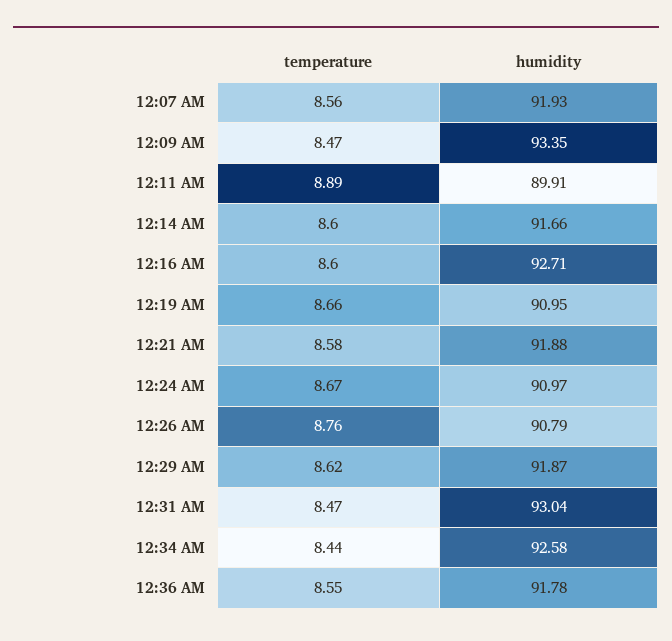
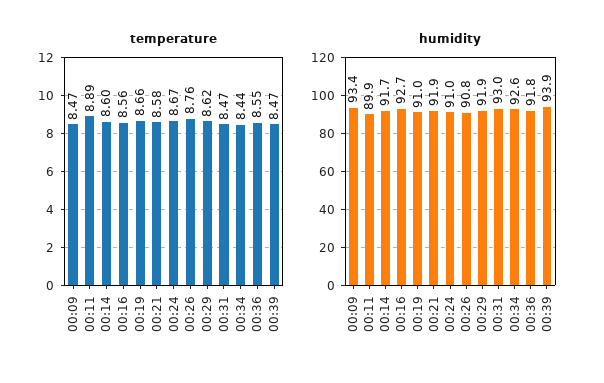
temperature, 12:07 AM: 8.56 -> none
humidity, 12:07 AM: 91.93 -> none
temperature, 12:16 AM: 8.6 -> 8.56
temperature, 00:39: none -> 8.47
humidity, 00:39: none -> 93.9

